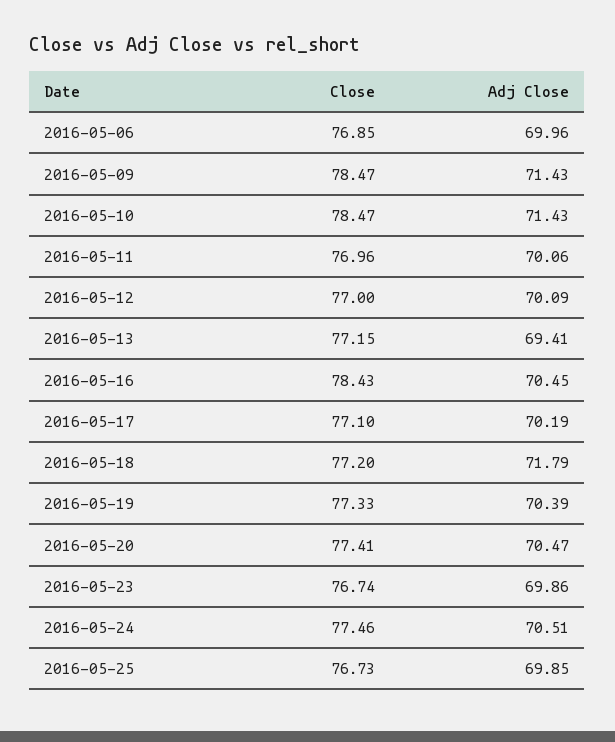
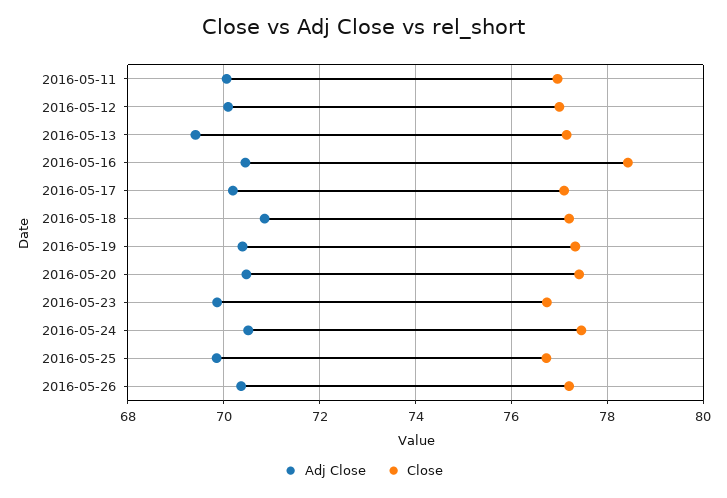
Close, 2016-05-06: 76.85 -> none
Adj Close, 2016-05-06: 69.96 -> none
Close, 2016-05-09: 78.47 -> none
Adj Close, 2016-05-09: 71.43 -> none
Close, 2016-05-10: 78.47 -> none
Adj Close, 2016-05-10: 71.43 -> none
Adj Close, 2016-05-18: 71.79 -> 70.8
Adj Close, 2016-05-26: none -> 70.4
Close, 2016-05-26: none -> 77.2

